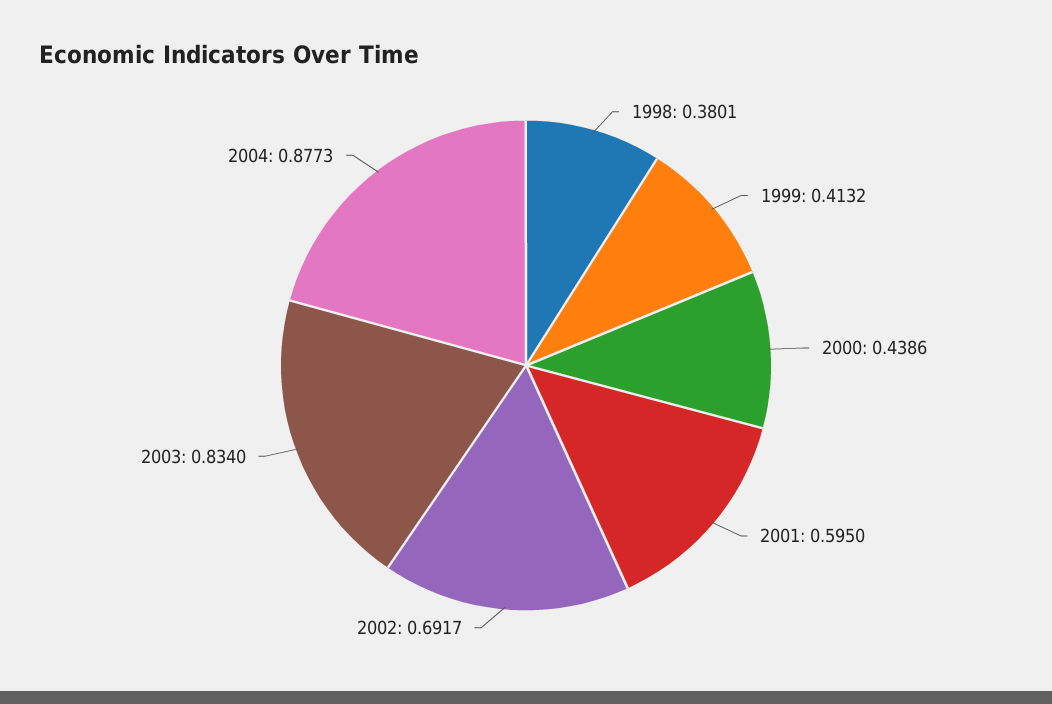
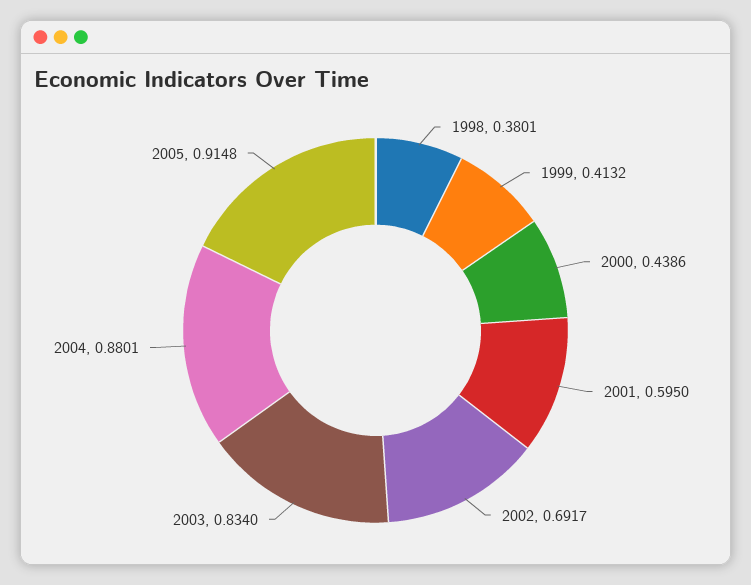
2004: 0.8773 -> 0.8801
2005: none -> 0.9148

